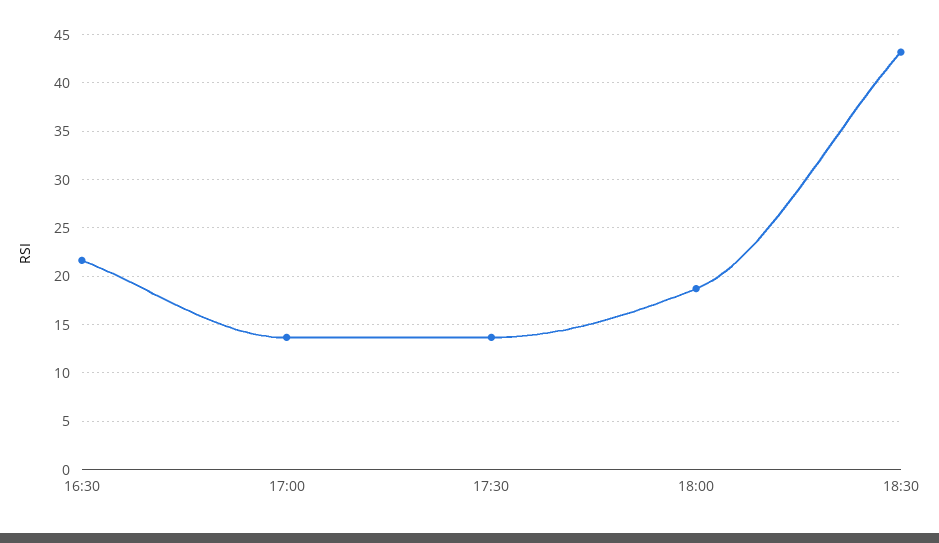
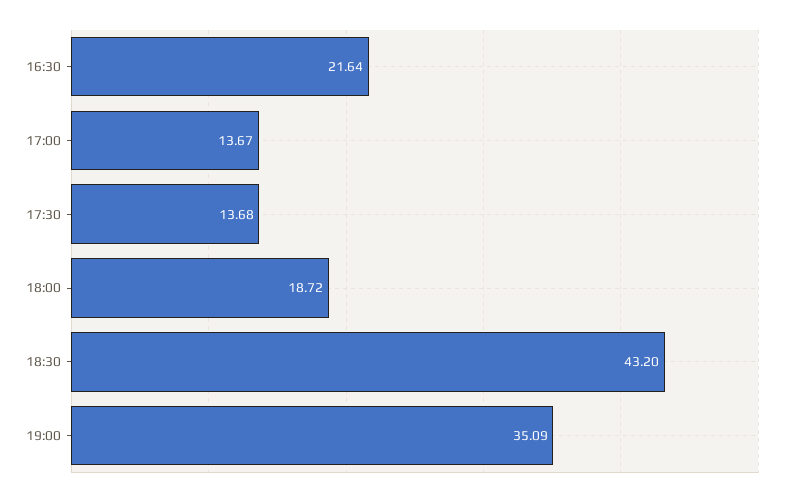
19:00: none -> 35.09

